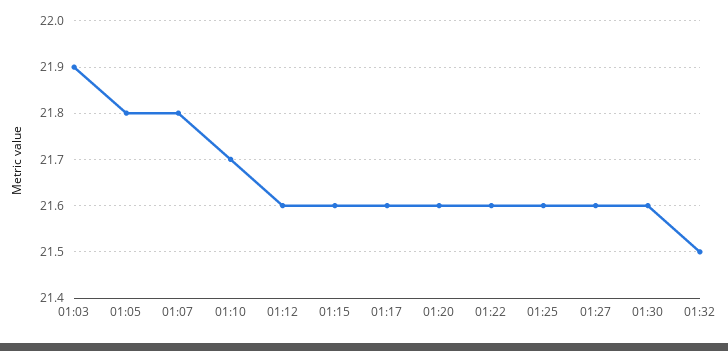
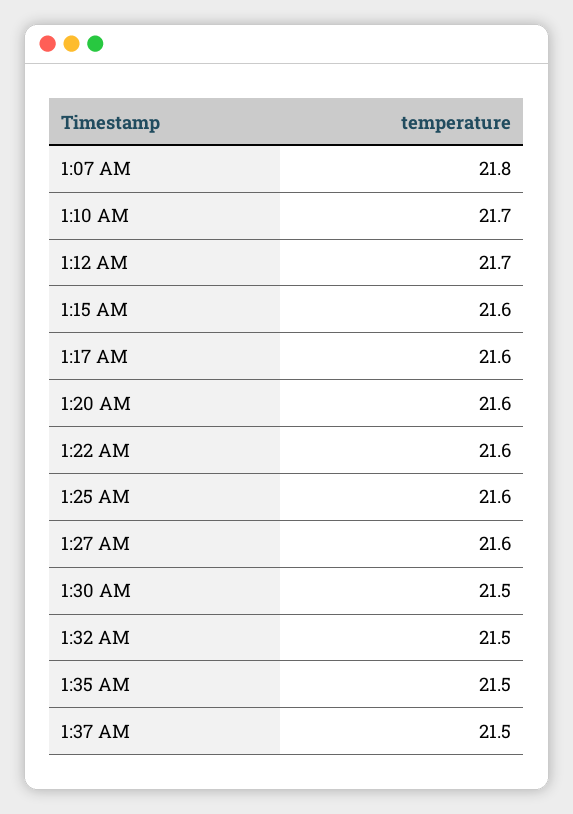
01:03: 21.9 -> none
01:05: 21.8 -> none
01:12: 21.6 -> 21.7
01:30: 21.6 -> 21.5
1:35 AM: none -> 21.5
1:37 AM: none -> 21.5

